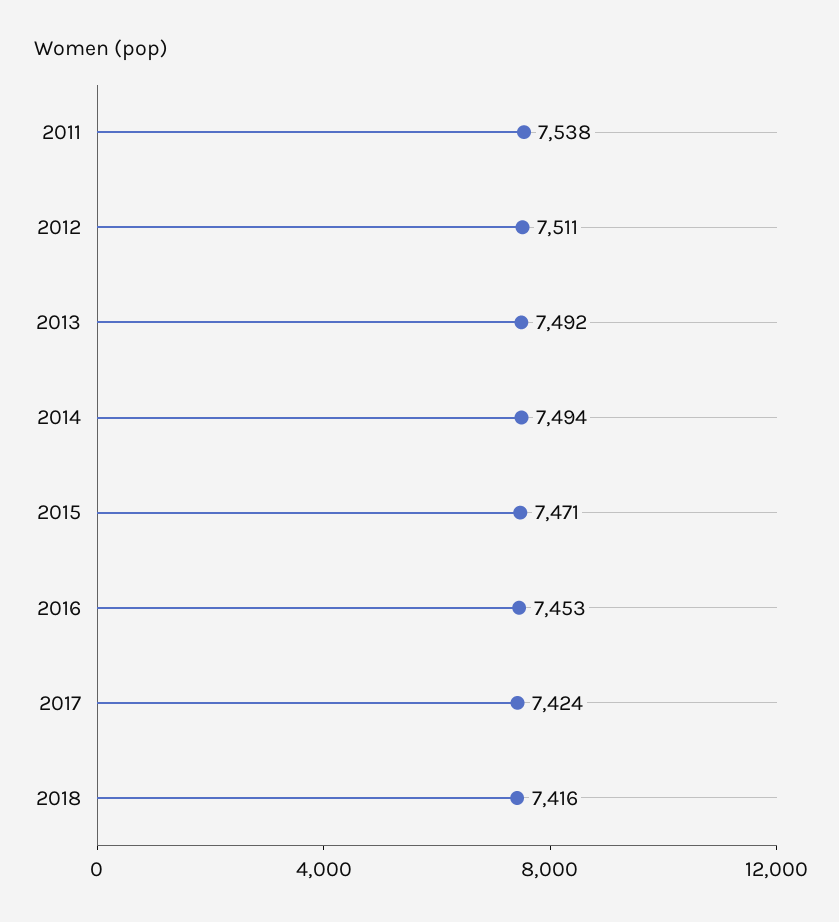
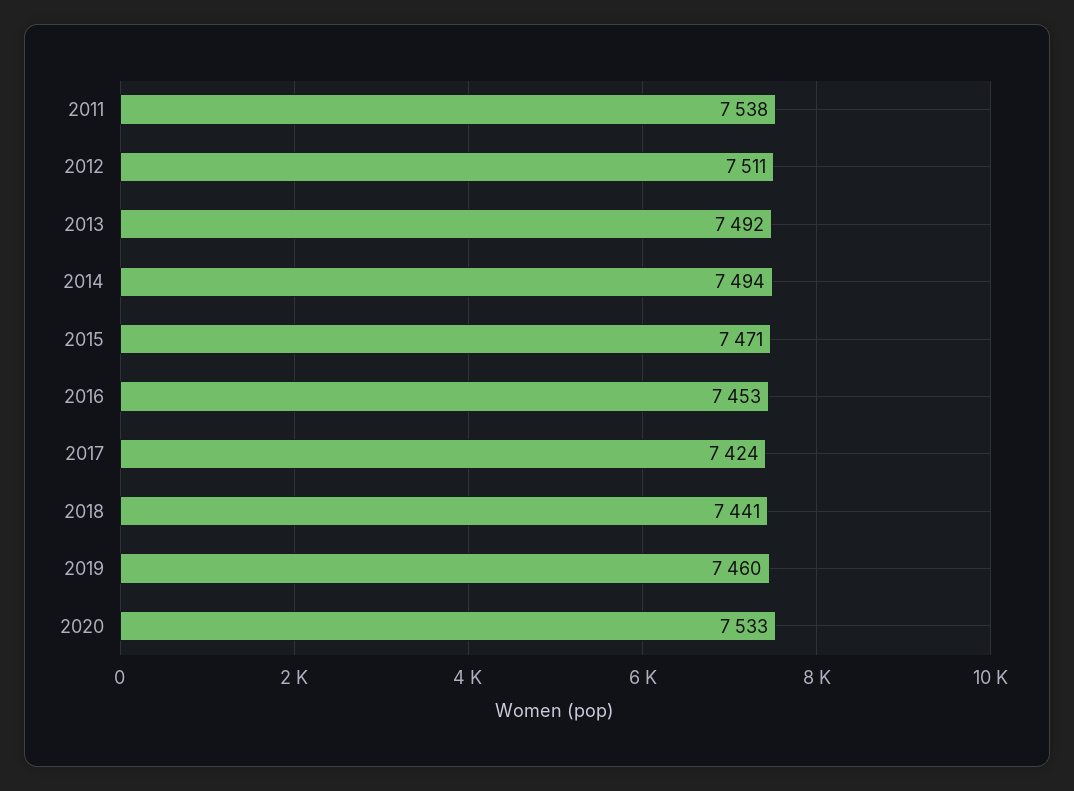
2018: 7416 -> 7441
2019: none -> 7460
2020: none -> 7533

